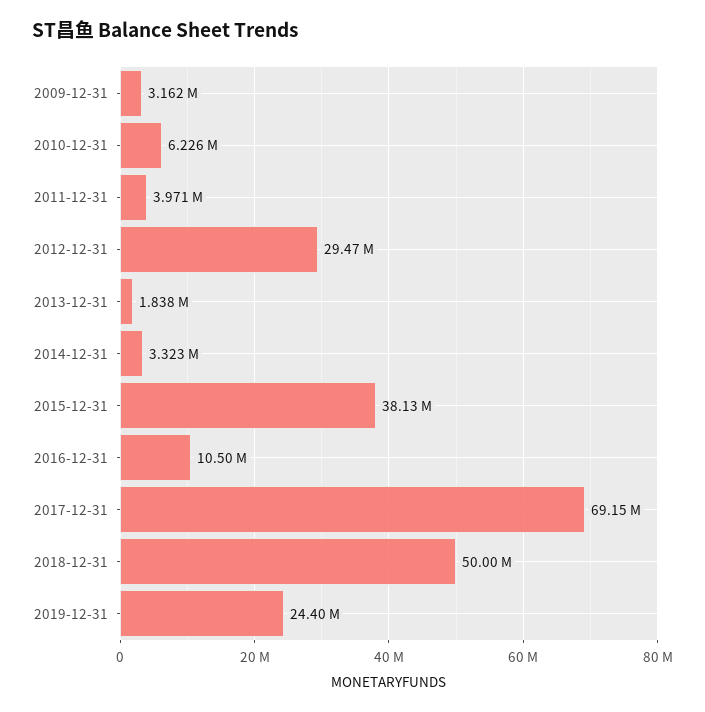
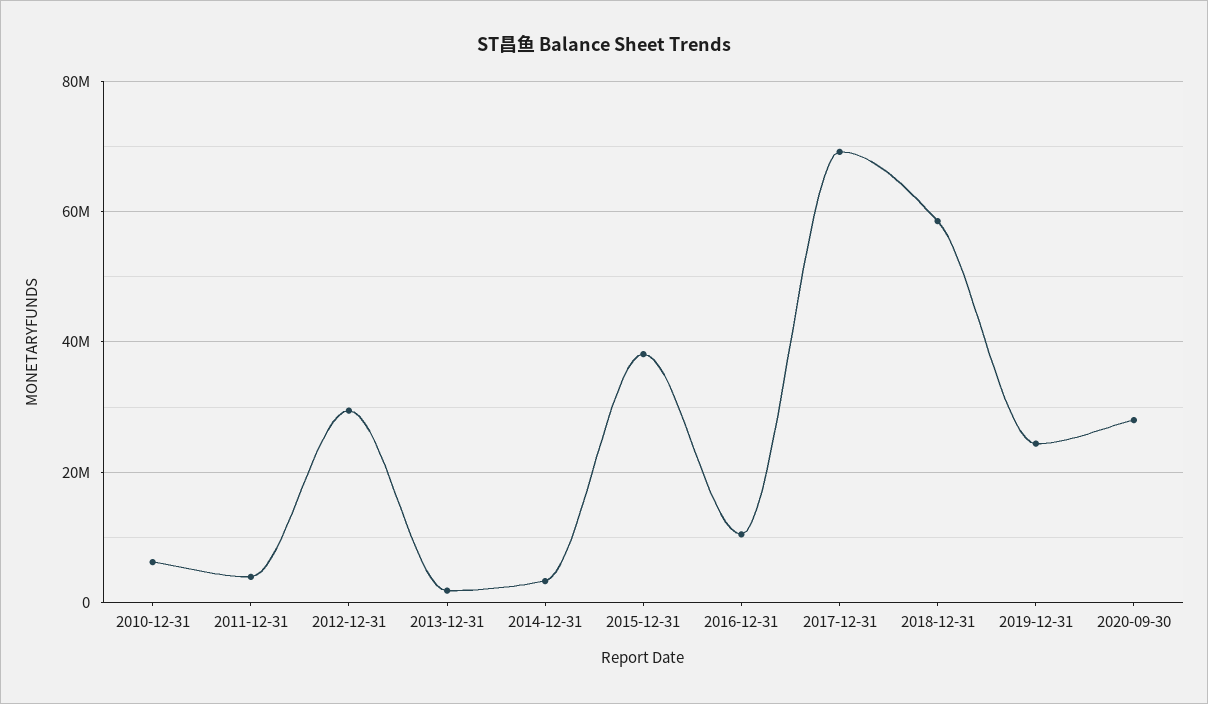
2009-12-31: 3162000 -> none
2018-12-31: 50000000 -> 58000000
2020-09-30: none -> 28000000

